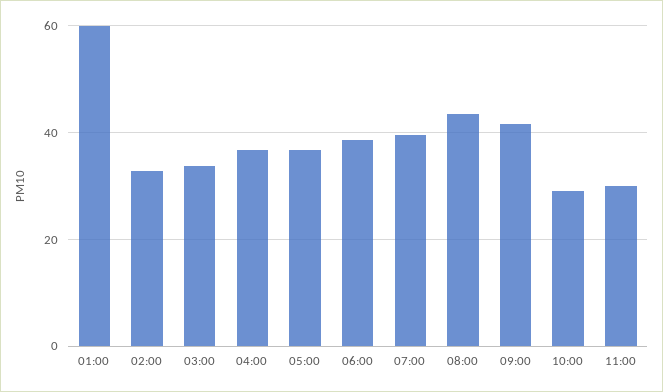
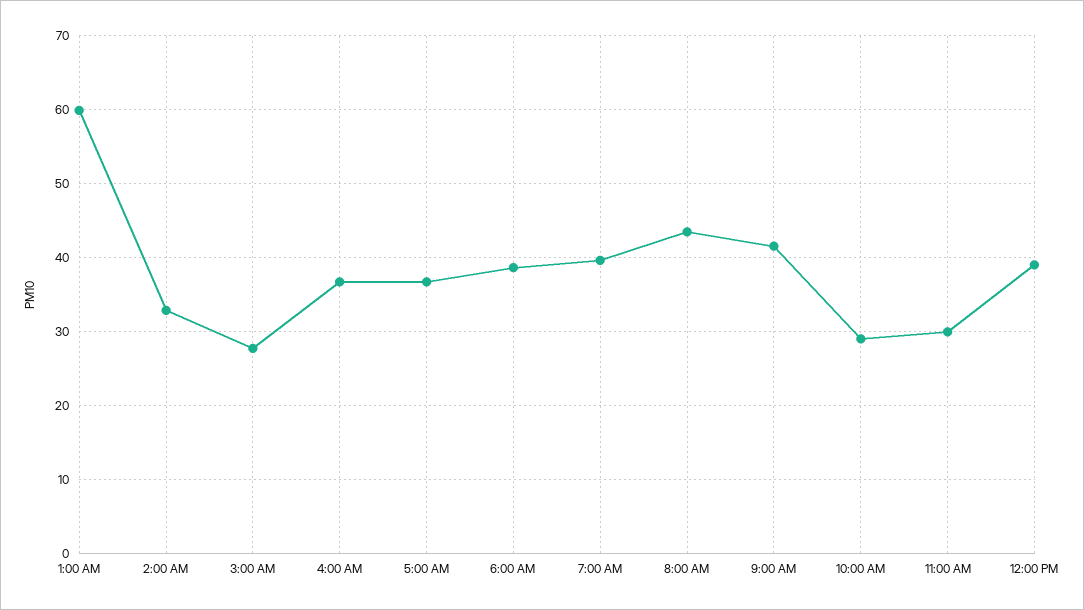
03:00: 34 -> 28
12:00 PM: none -> 39

